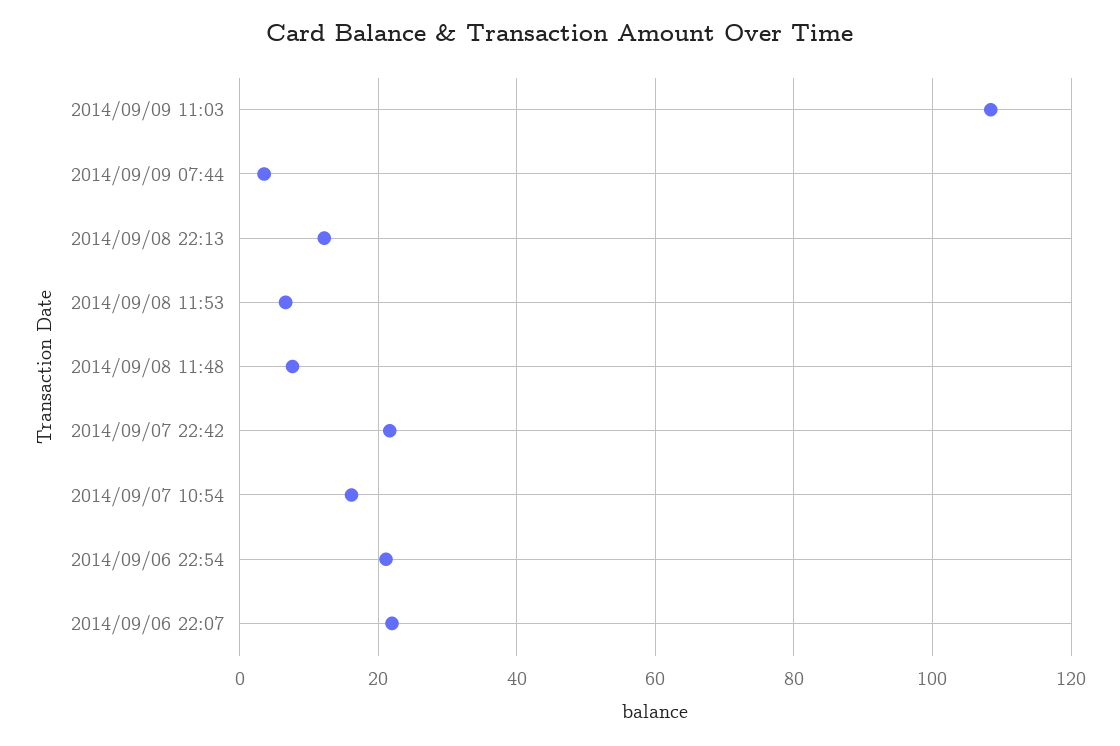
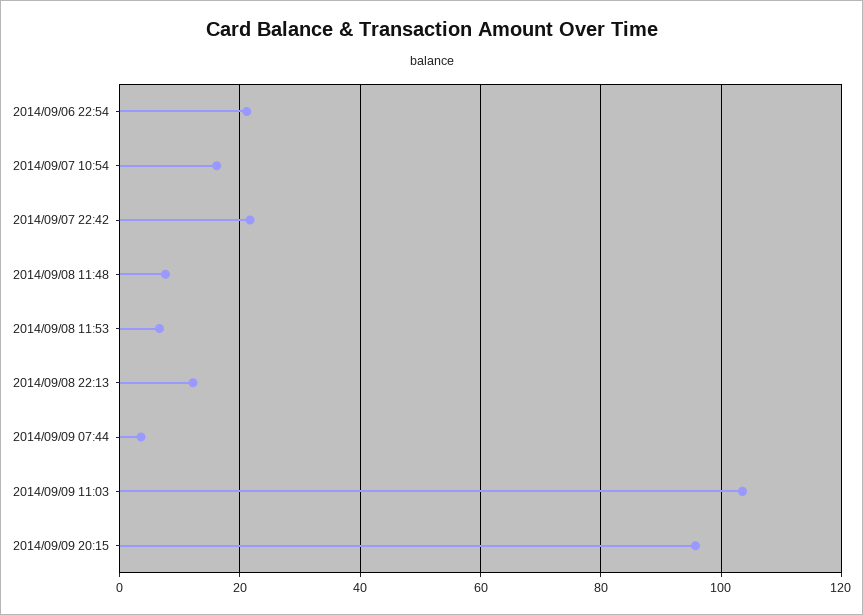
2014/09/09 11:03: 108 -> 104
2014/09/06 22:07: 22 -> none
2014/09/09 20:15: none -> 96

